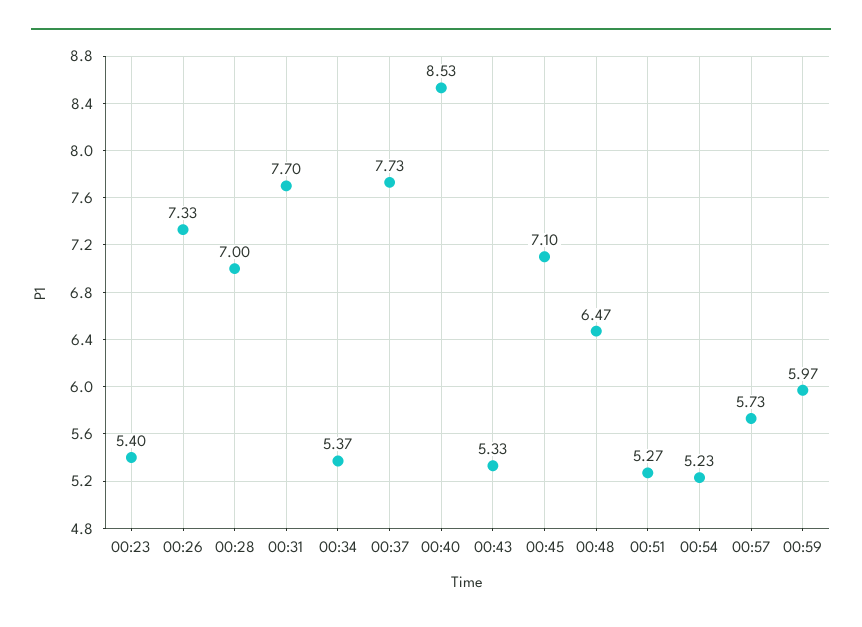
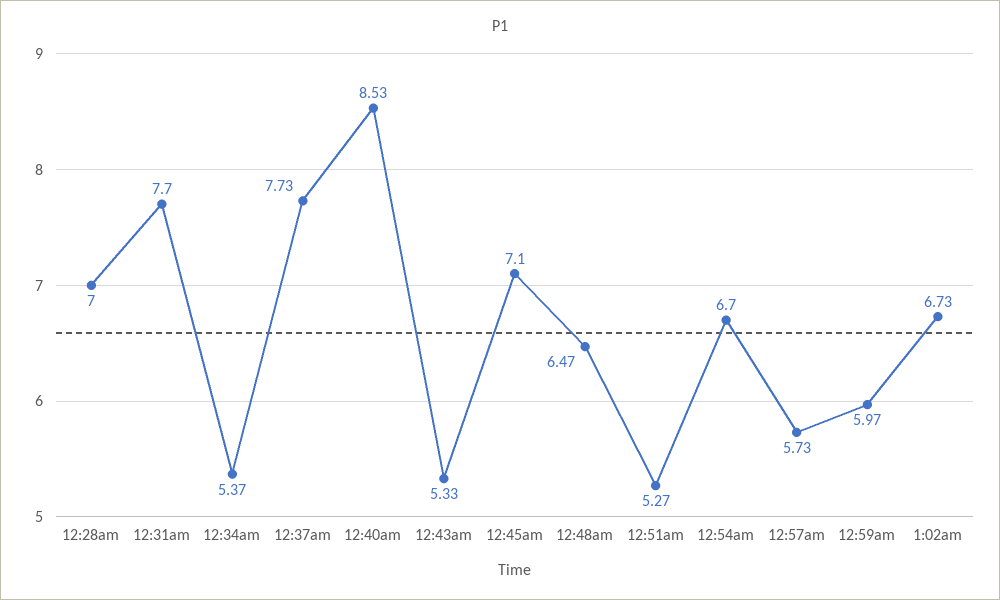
00:23: 5.4 -> none
00:26: 7.33 -> none
00:54: 5.23 -> 6.7
1:02am: none -> 6.73

